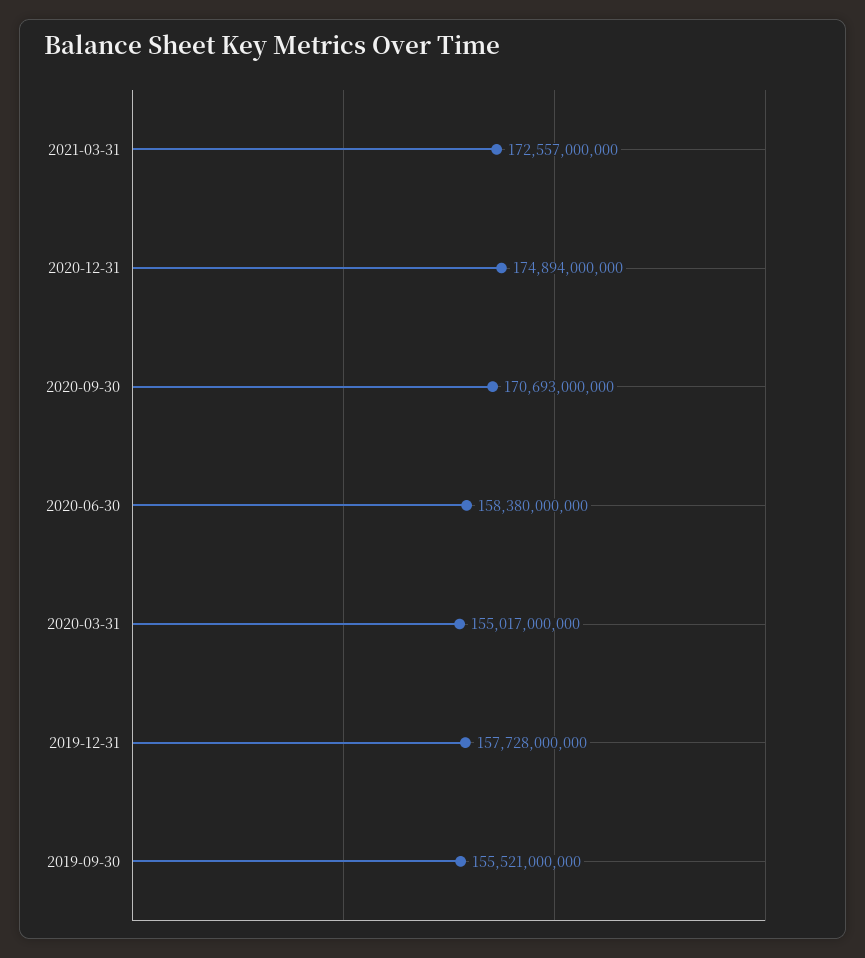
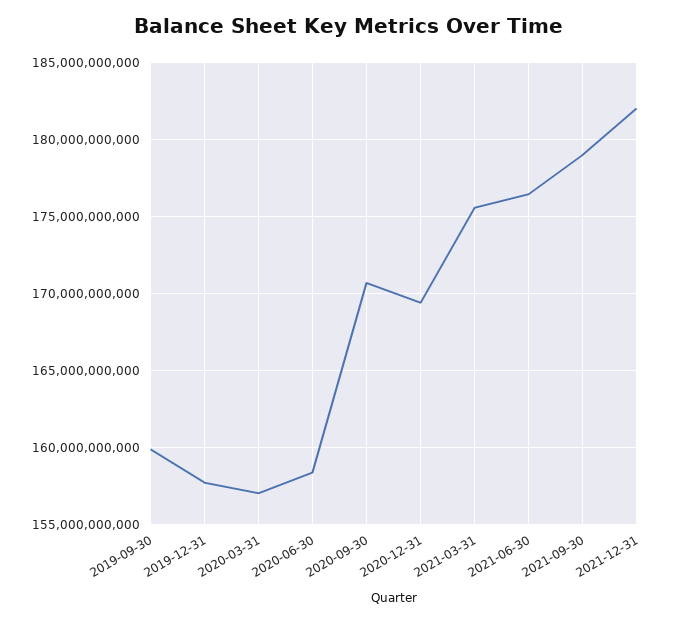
2021-03-31: 172557000000 -> 175500000000
2020-12-31: 174894000000 -> 169500000000
2020-03-31: 155017000000 -> 157000000000
2019-09-30: 155521000000 -> 160000000000
2021-06-30: none -> 176500000000
2021-09-30: none -> 179000000000
2021-12-31: none -> 182000000000

